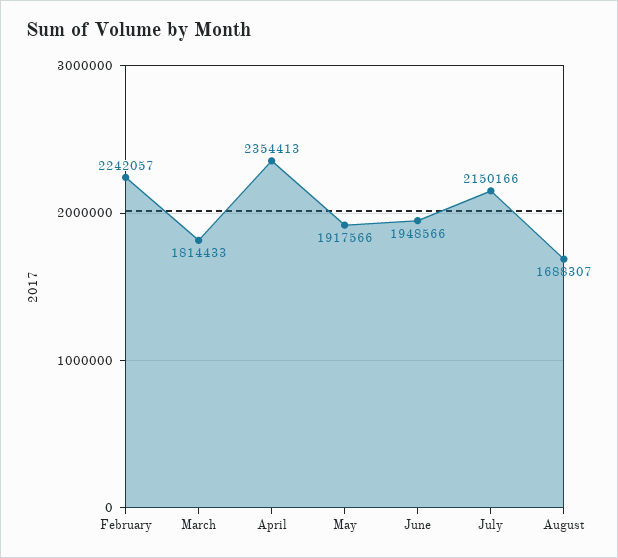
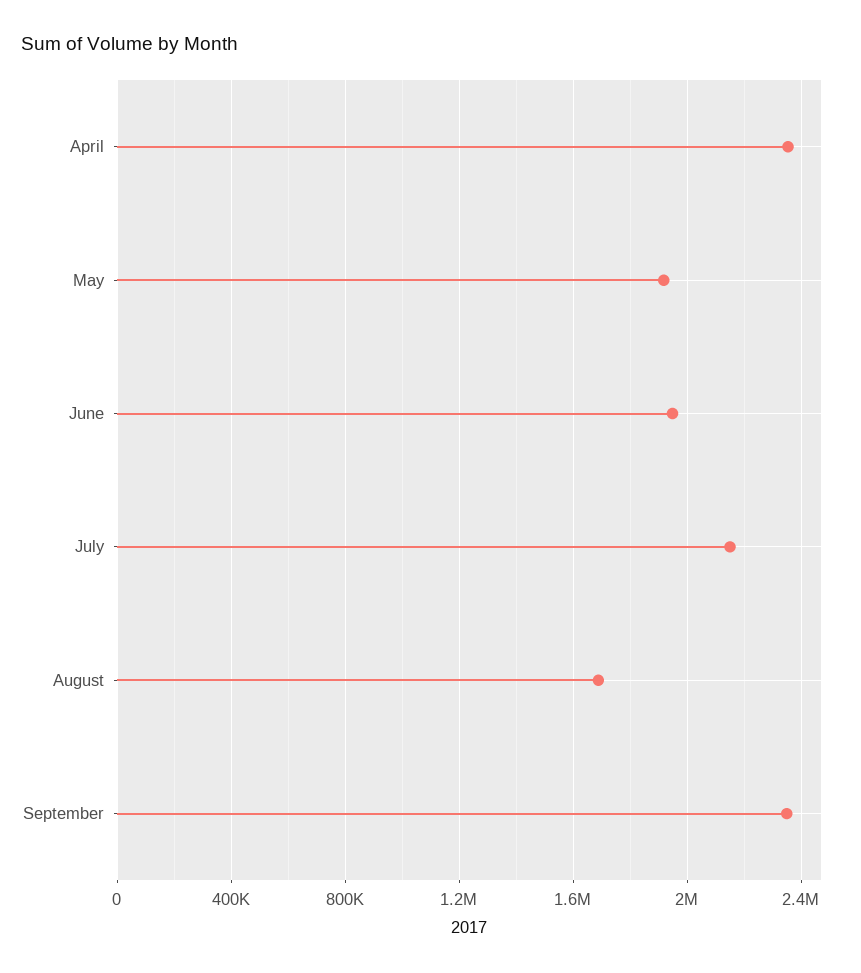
February: 2242057 -> none
March: 1814433 -> none
September: none -> 2350000

